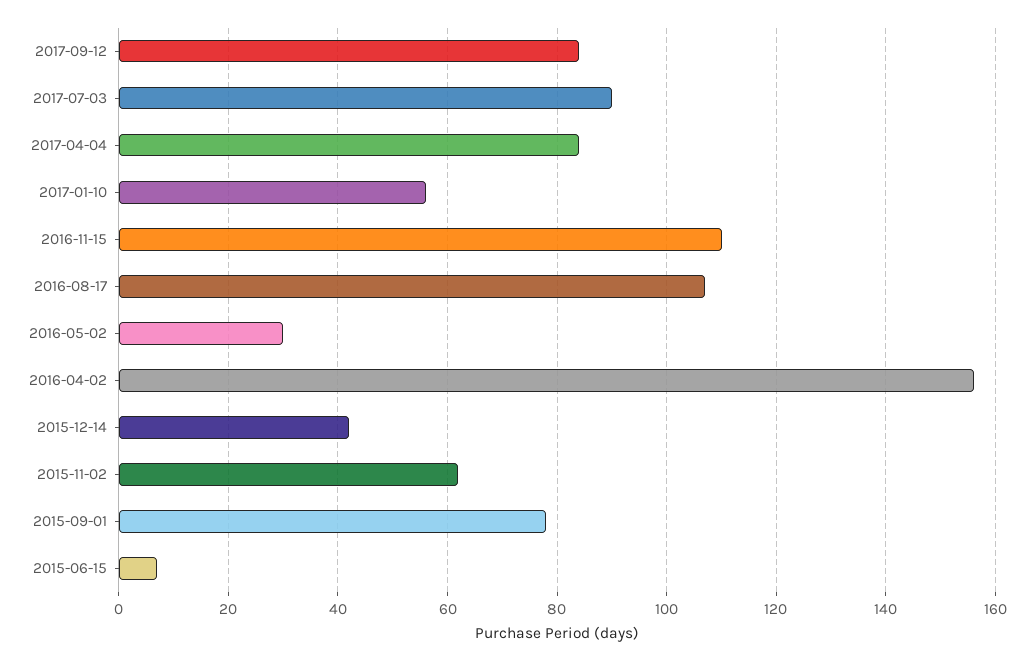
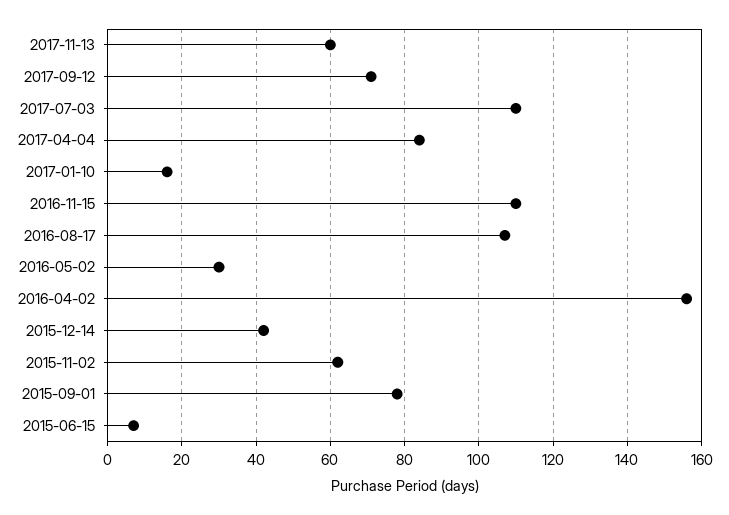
2017-09-12: 85 -> 70
2017-07-03: 90 -> 110
2017-01-10: 55 -> 15
2017-11-13: none -> 60

